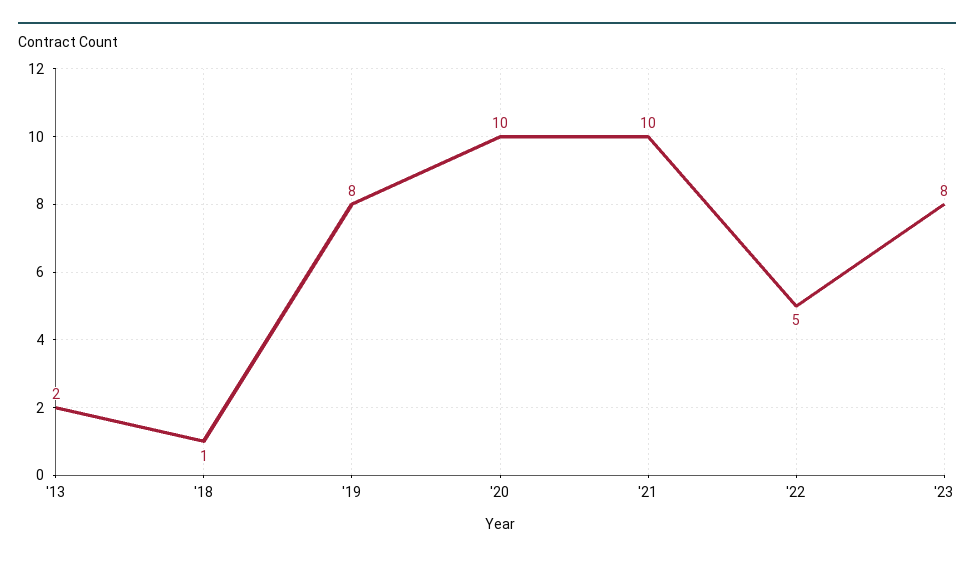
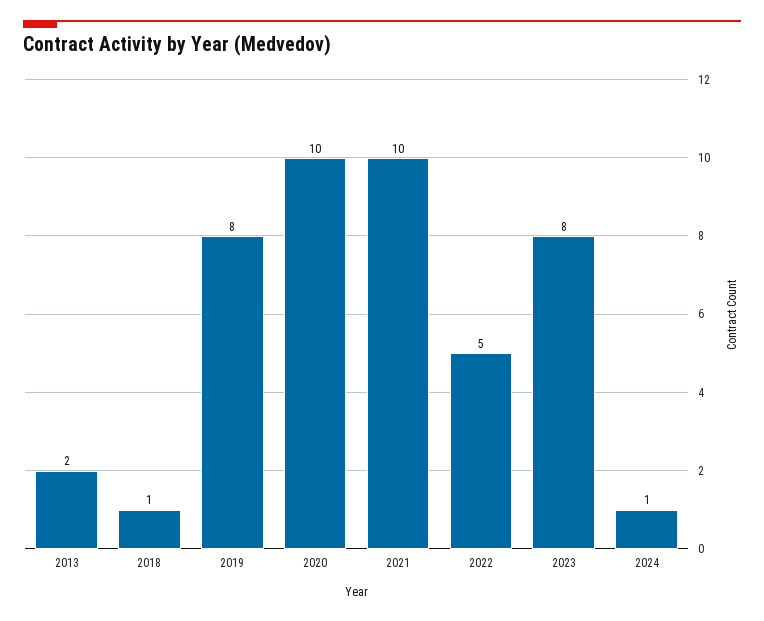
2024: none -> 1

